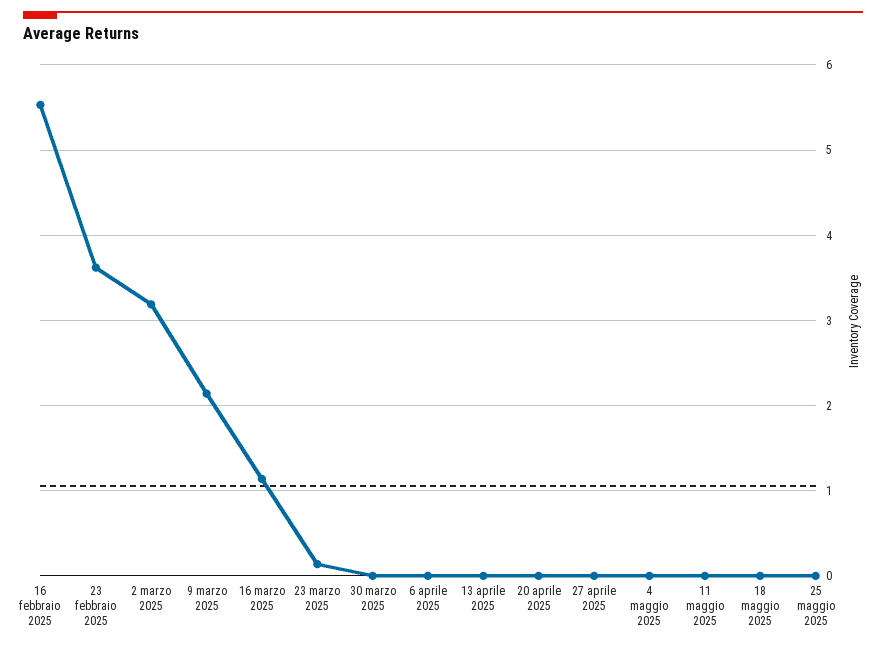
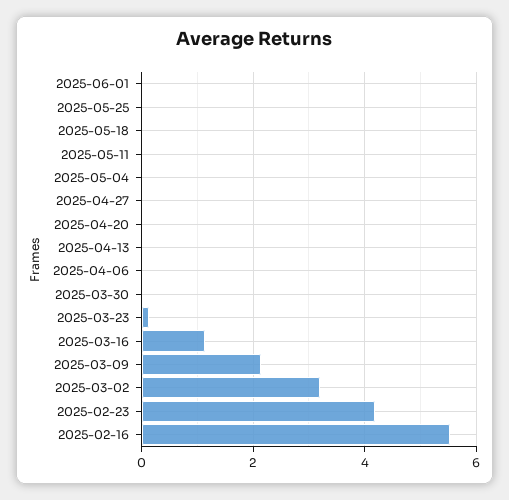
23 febbraio 2025: 3.6 -> 4.2
2025-06-01: none -> 0

